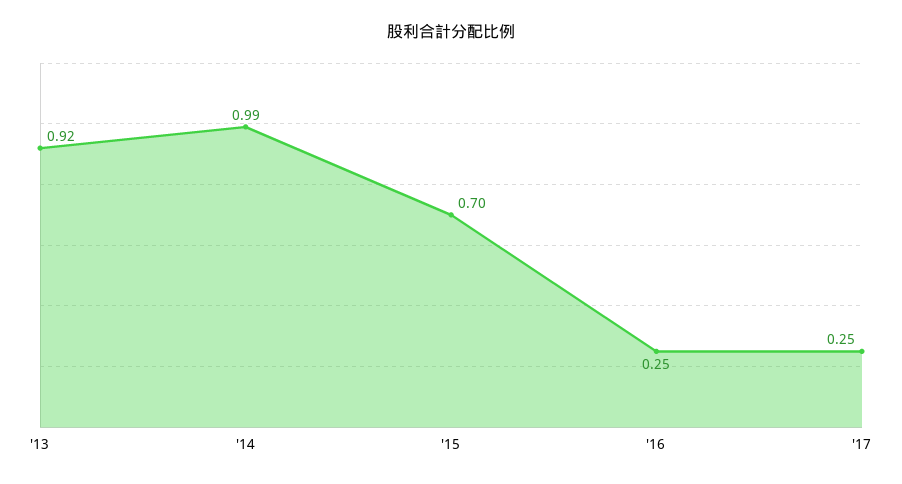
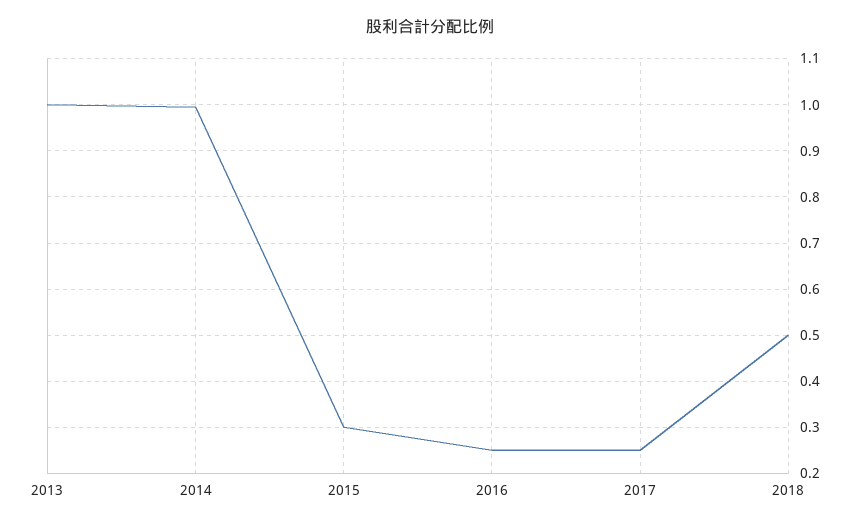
'13: 0.92 -> 1
'15: 0.7 -> 0.3
2018: none -> 0.5

